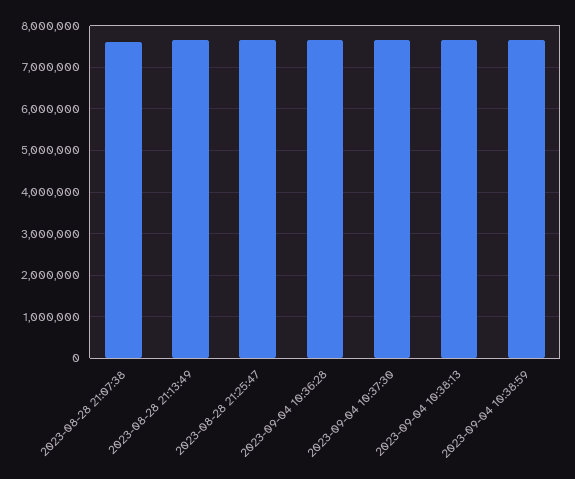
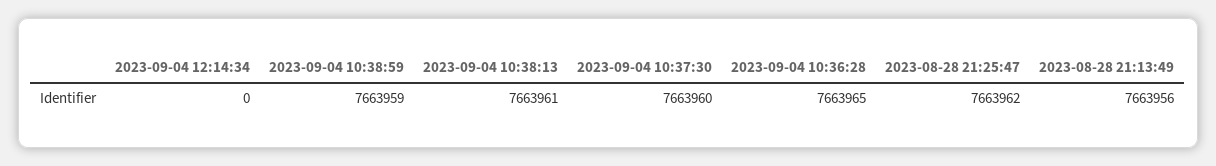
2023-08-28 21:07:38: 7600000 -> none
2023-09-04 12:14:34: none -> 0

